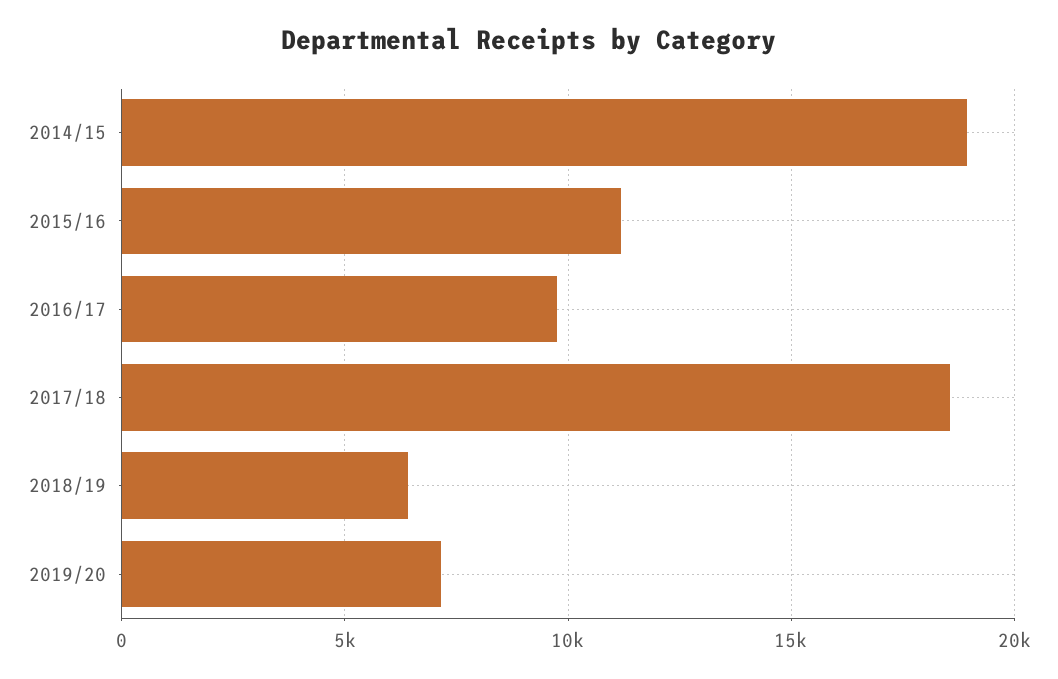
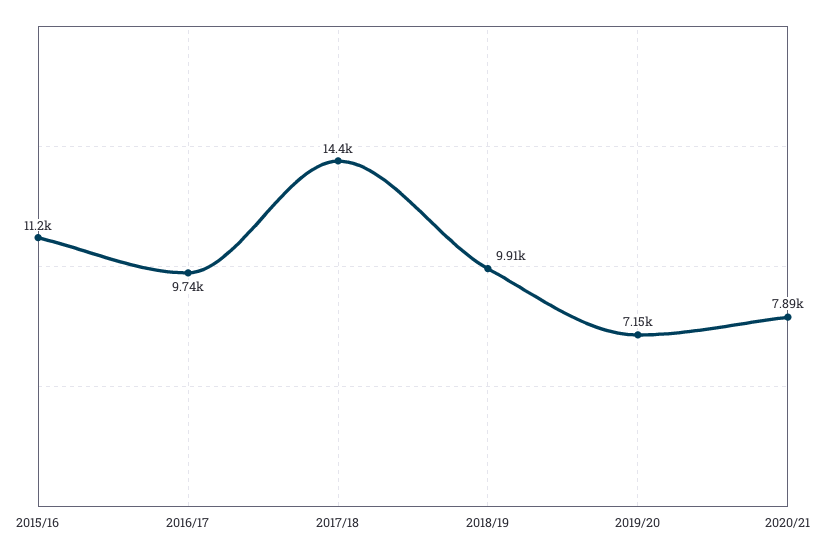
2014/15: 19000 -> none
2017/18: 18500 -> 14400
2018/19: 6500 -> 9910
2020/21: none -> 7890

